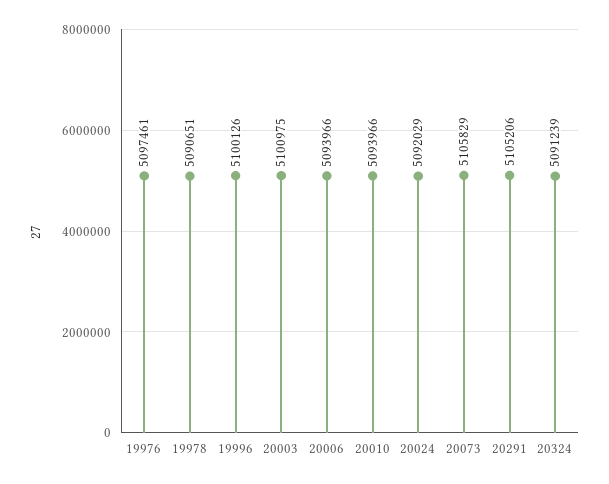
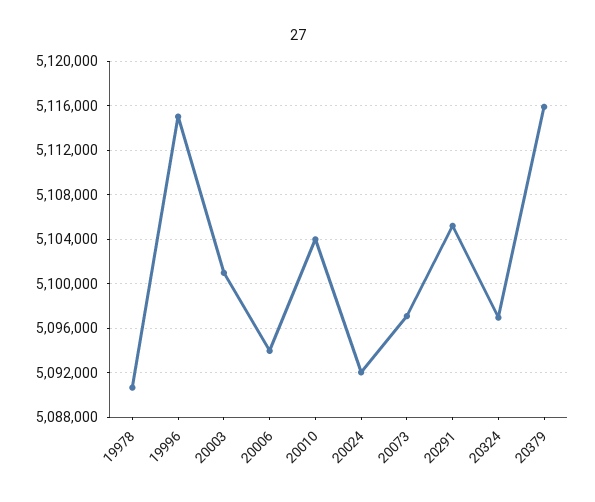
19976: 5097461 -> none
19996: 5100126 -> 5115000
20010: 5093966 -> 5104000
20073: 5105829 -> 5097000
20324: 5091239 -> 5097000
20379: none -> 5116000

